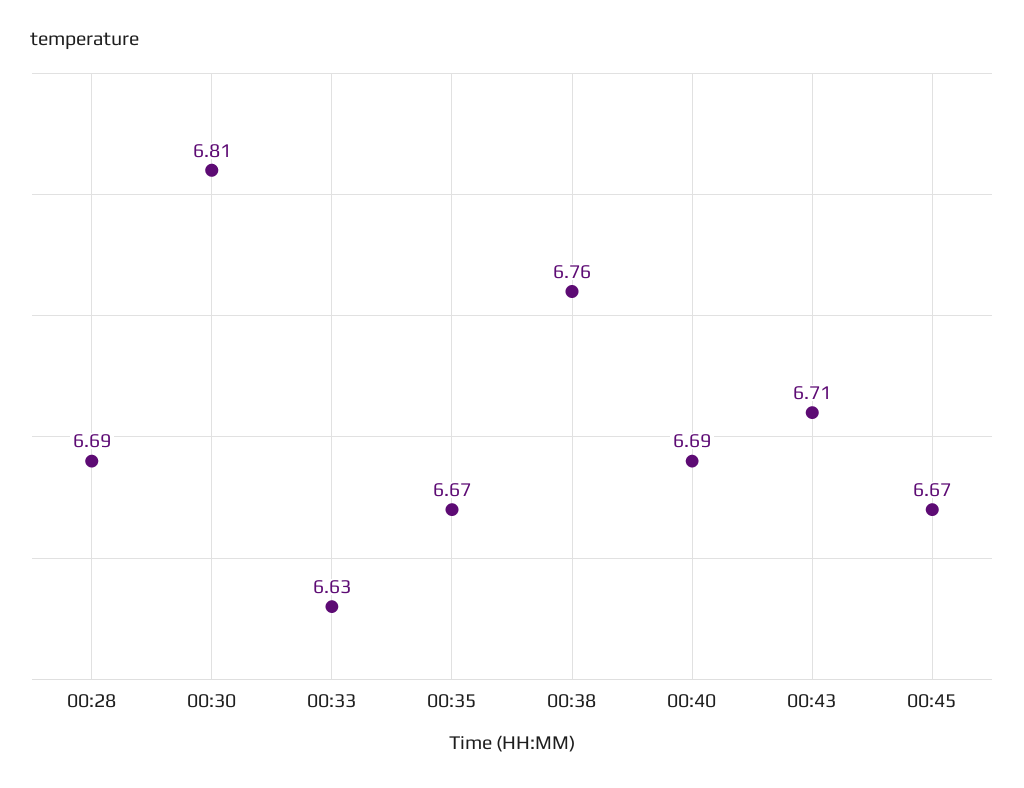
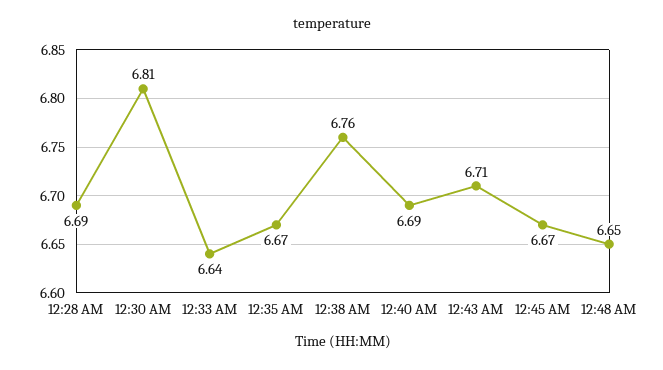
00:33: 6.63 -> 6.64
12:48 AM: none -> 6.65

